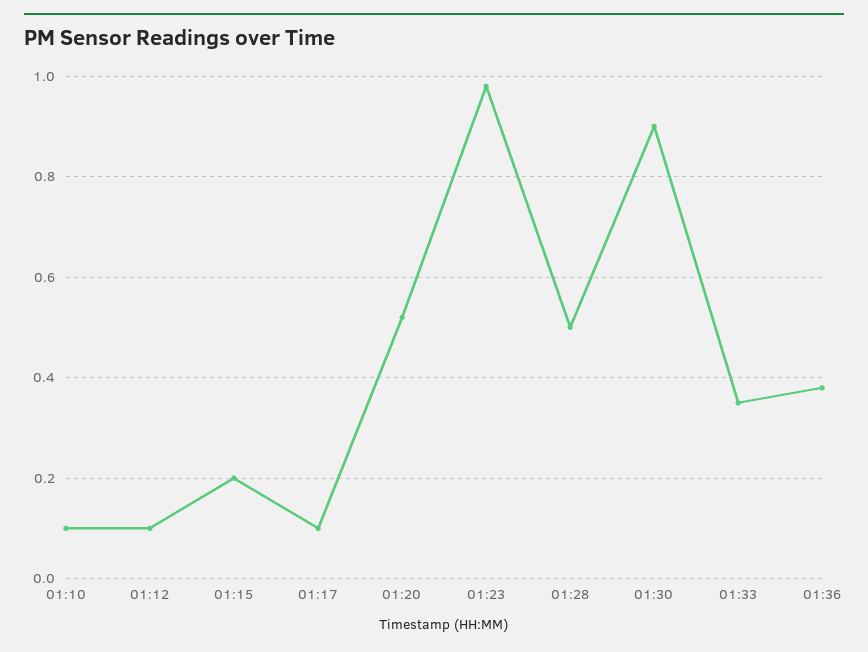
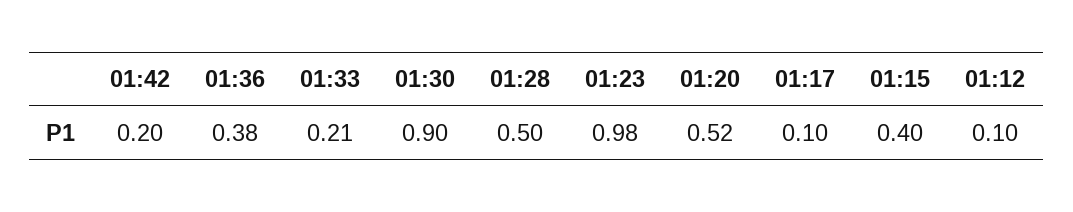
01:10: 0.1 -> none
01:15: 0.2 -> 0.4
01:33: 0.35 -> 0.21
01:42: none -> 0.2

